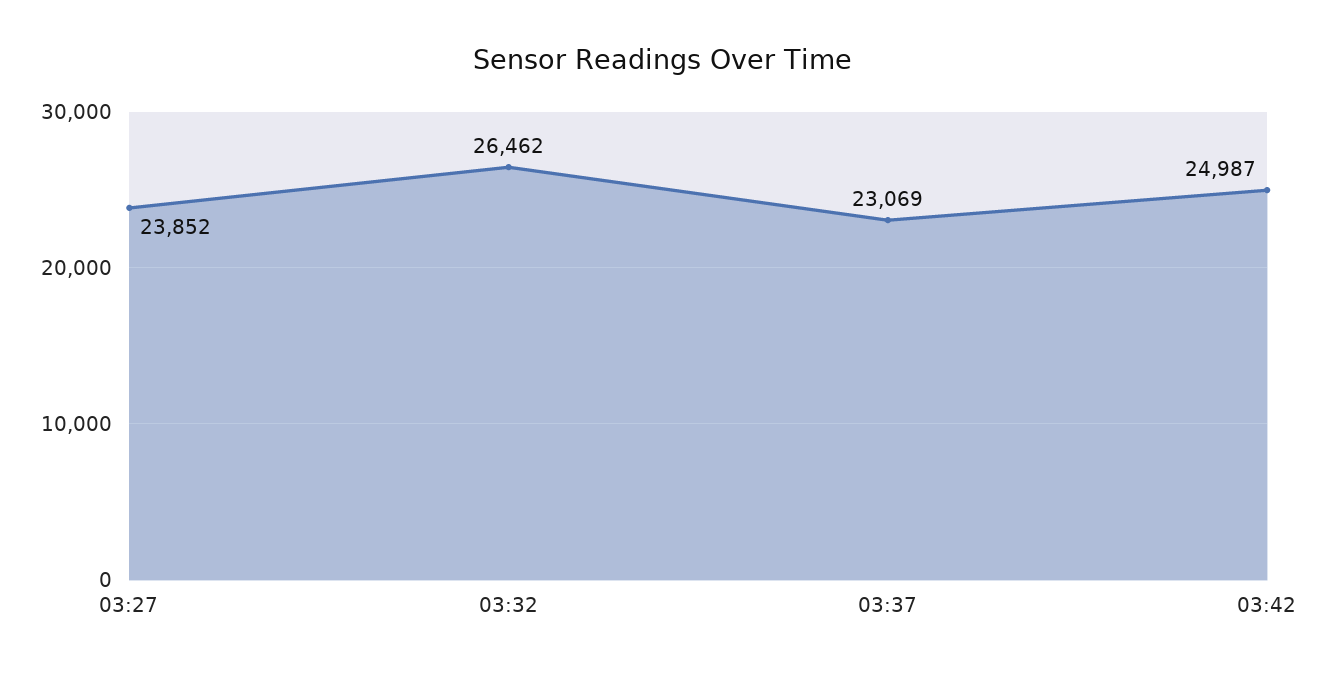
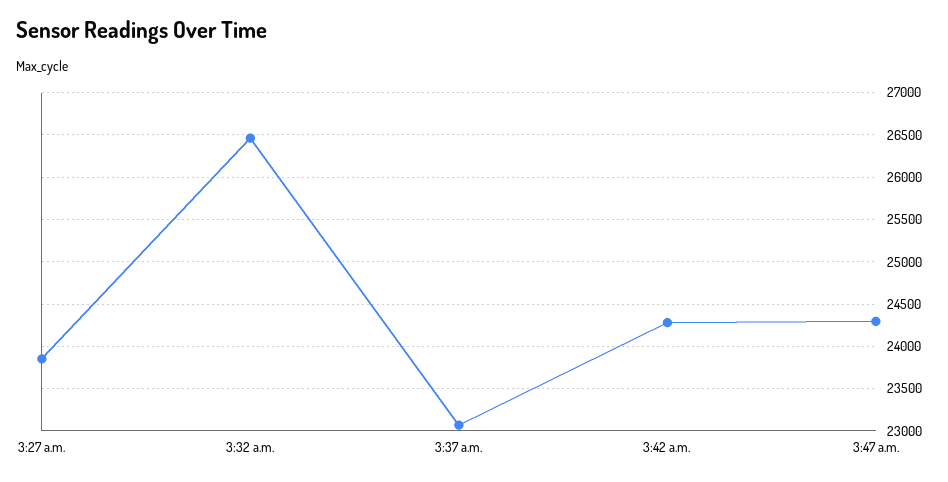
03:42: 24987 -> 24300
3:47 a.m.: none -> 24300

